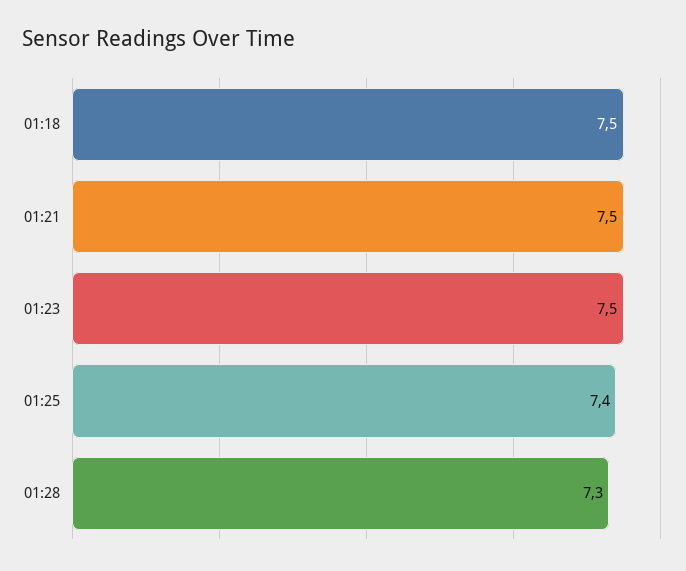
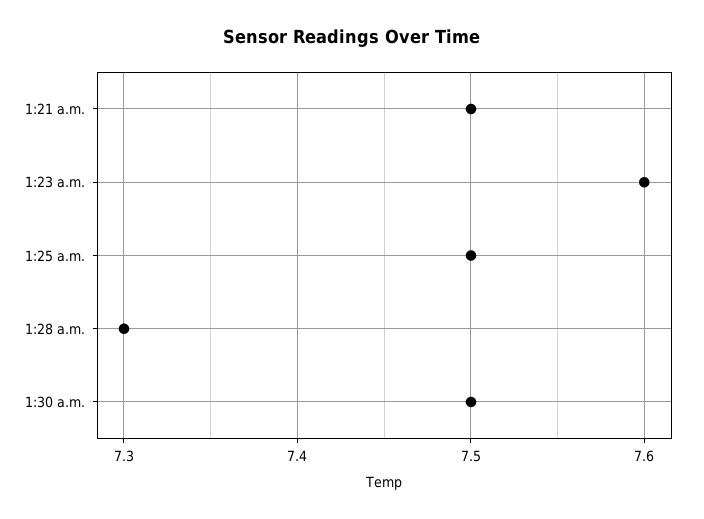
01:18: 7.5 -> none
01:23: 7.5 -> 7.6
01:25: 7.4 -> 7.5
1:30 a.m.: none -> 7.5

